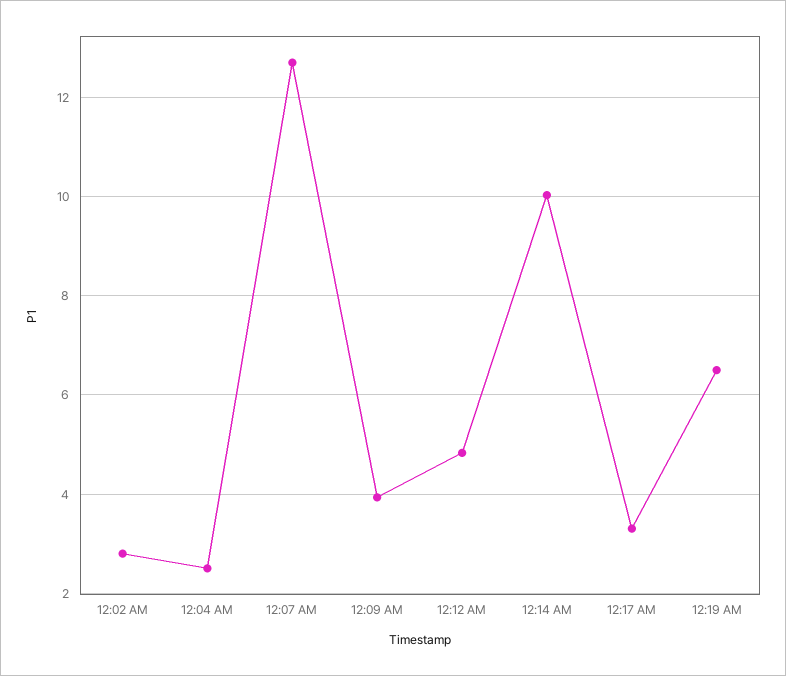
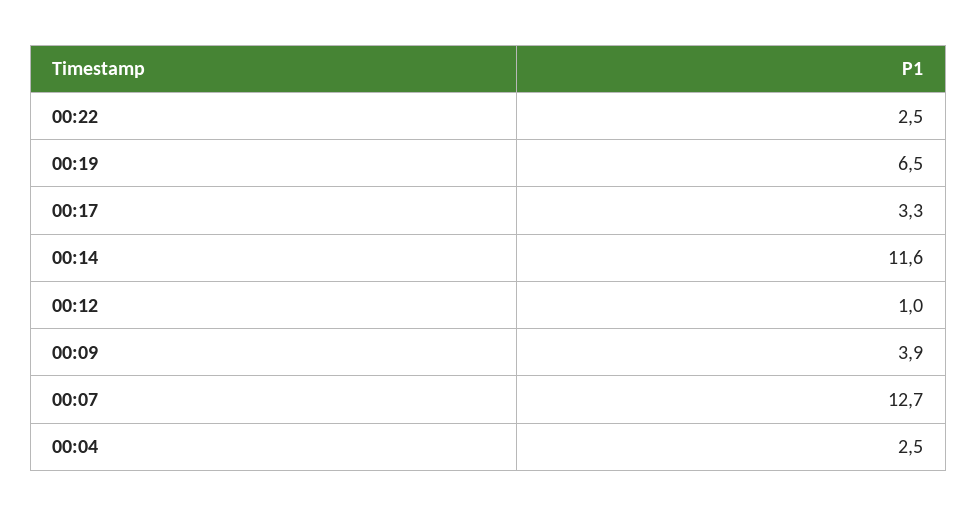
12:02 AM: 2.8 -> none
12:12 AM: 4.8 -> 1
12:14 AM: 10 -> 11.6
00:22: none -> 2.5

